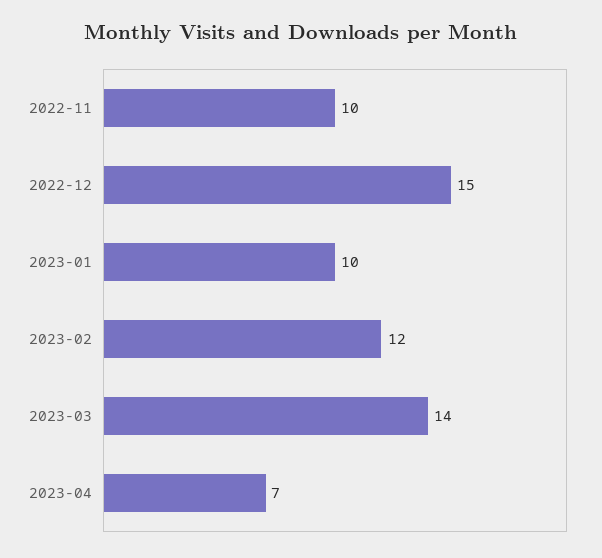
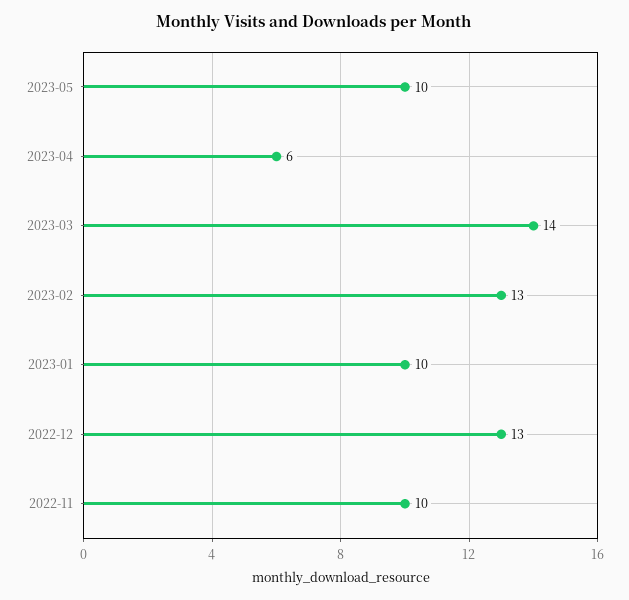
2022-12: 15 -> 13
2023-02: 12 -> 13
2023-04: 7 -> 6
2023-05: none -> 10

